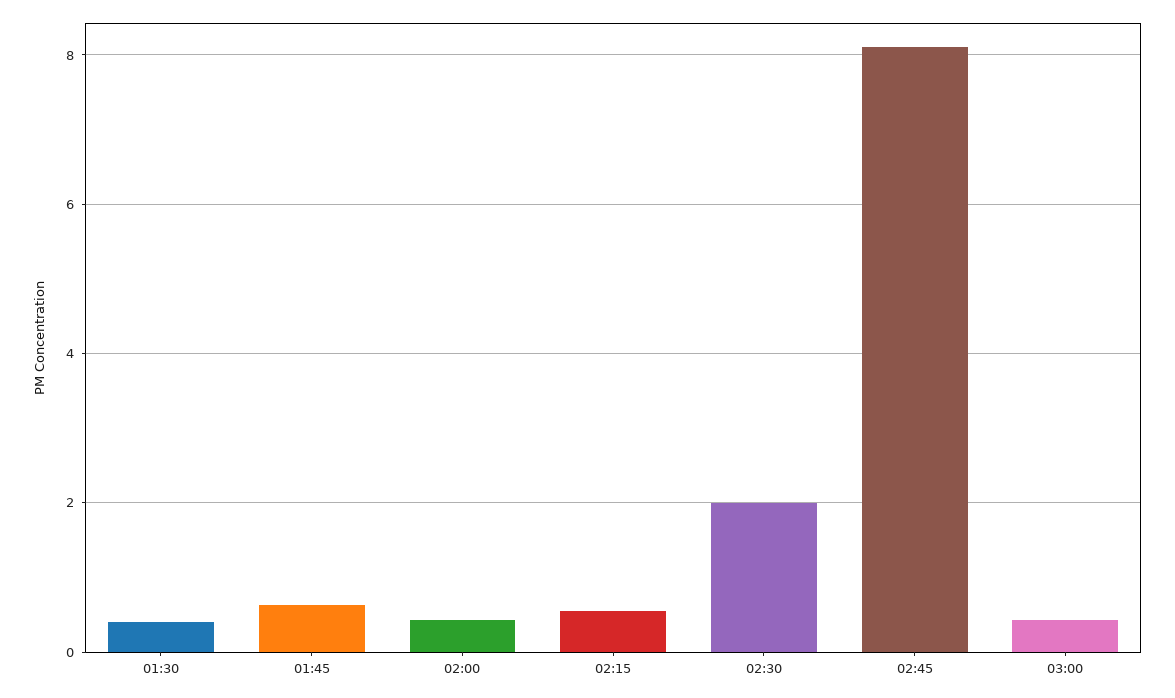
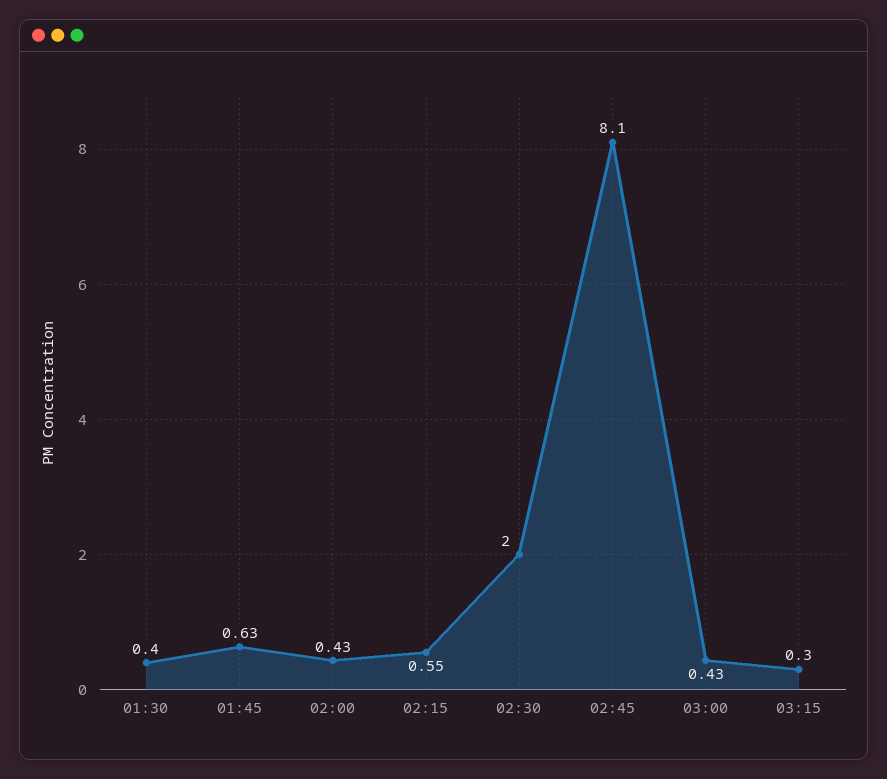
03:15: none -> 0.3

